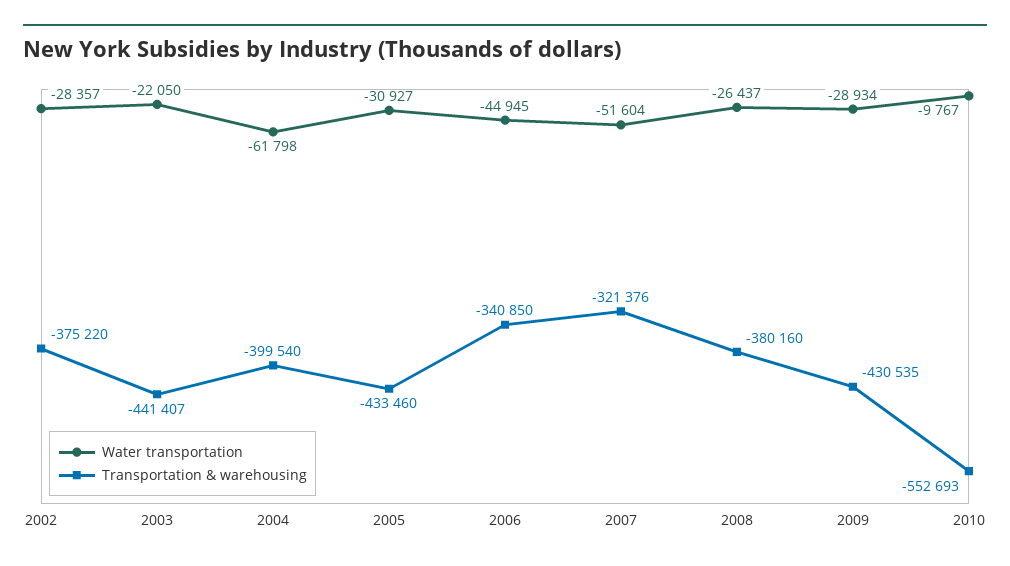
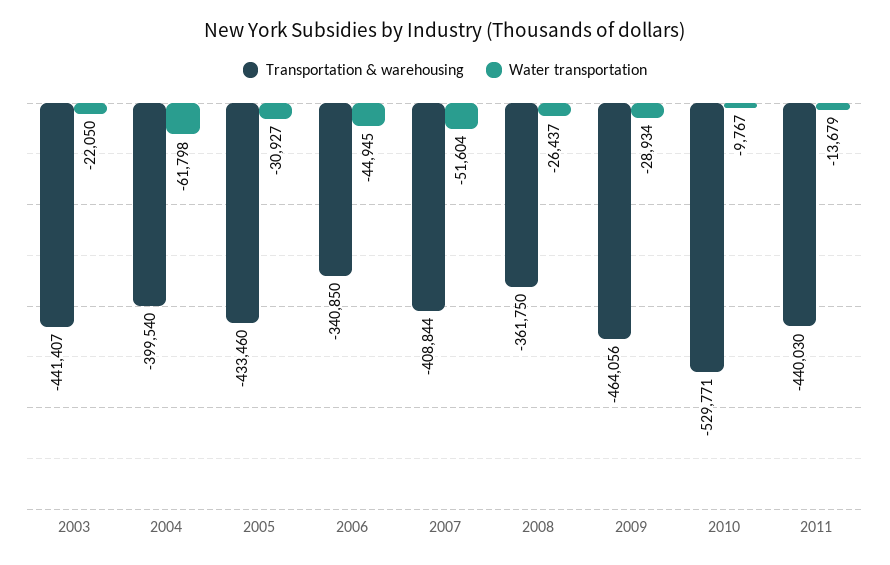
Water transportation, 2002: -28357 -> none
Transportation & warehousing, 2002: -375220 -> none
Transportation & warehousing, 2007: -321376 -> -408844
Transportation & warehousing, 2008: -380160 -> -361750
Transportation & warehousing, 2009: -430535 -> -464056
Transportation & warehousing, 2010: -552693 -> -529771
Transportation & warehousing, 2011: none -> -440030
Water transportation, 2011: none -> -13679

